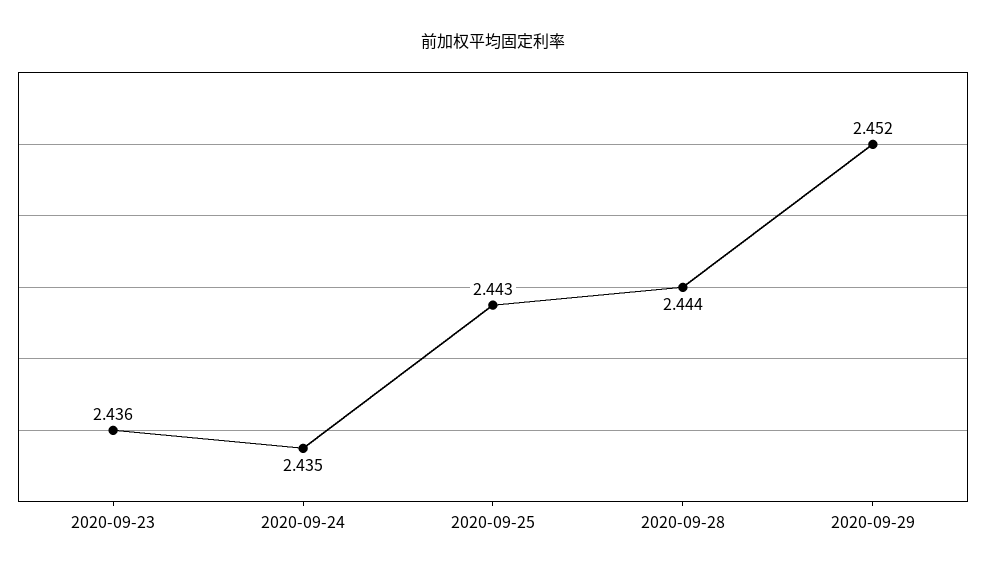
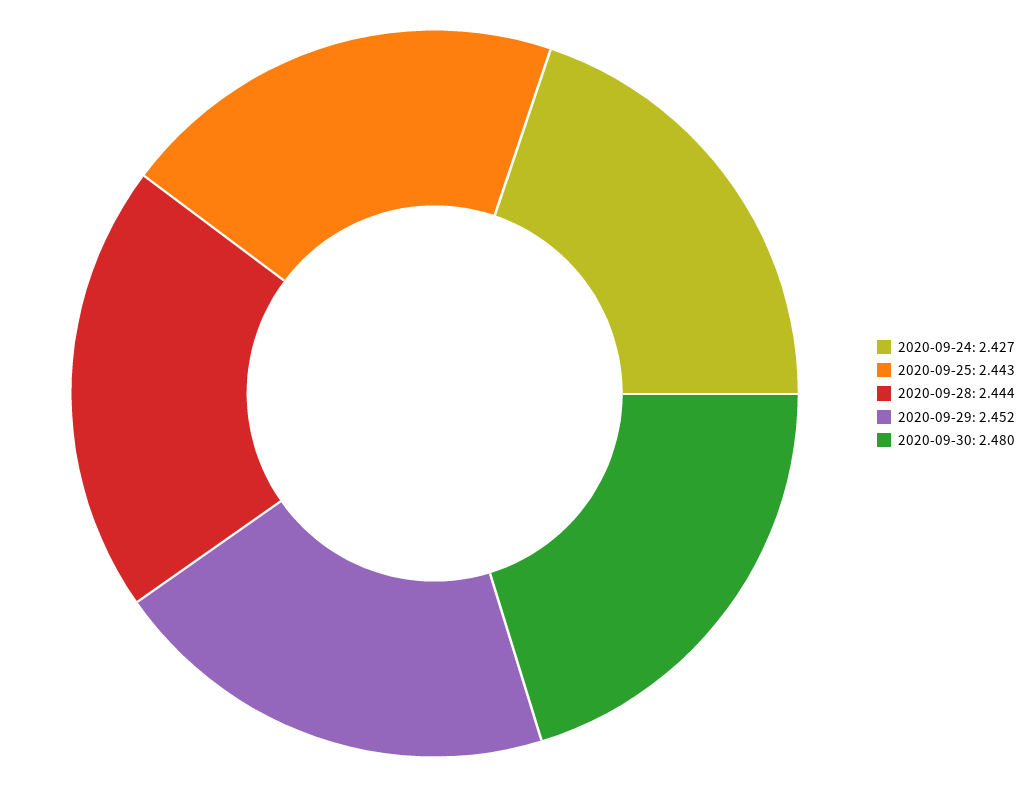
2020-09-23: 2.436 -> none
2020-09-24: 2.435 -> 2.427
2020-09-30: none -> 2.48

